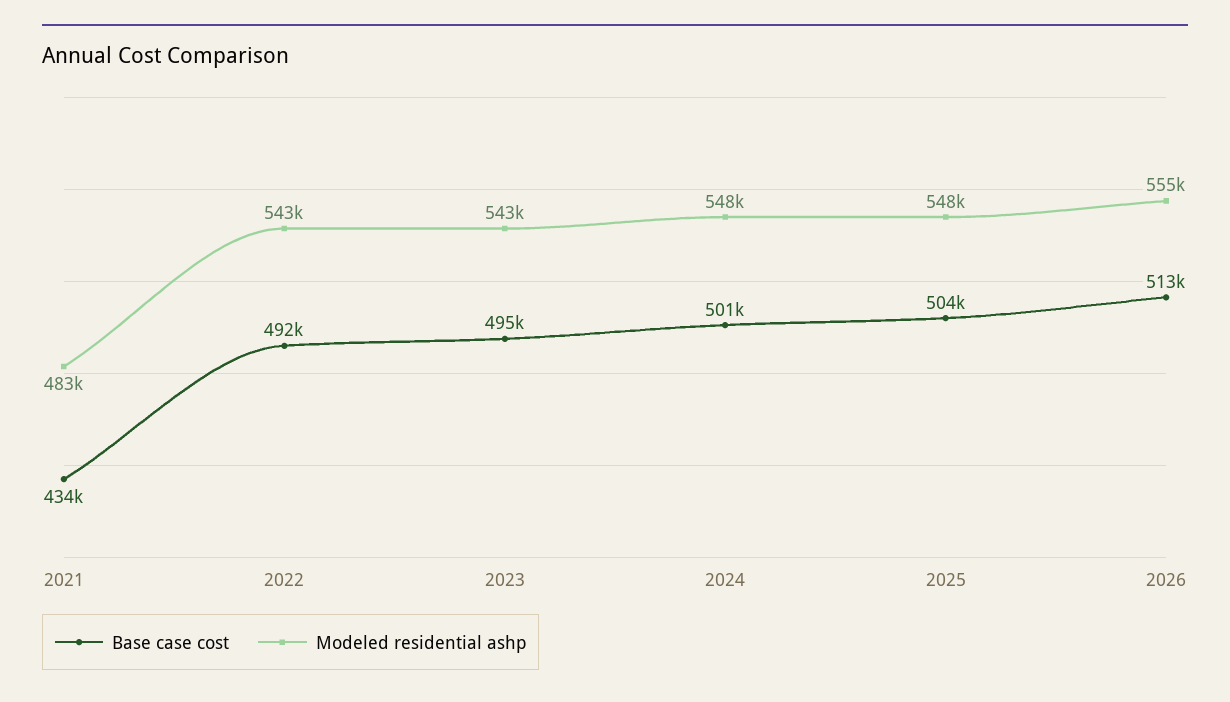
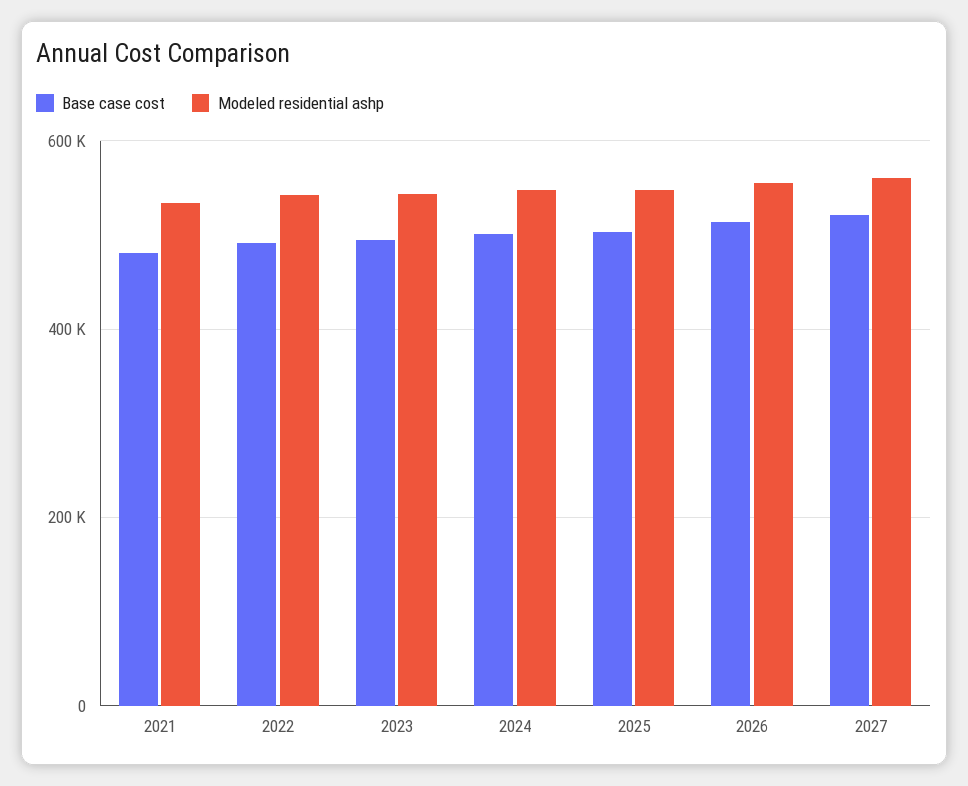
Base case cost, 2021: 434000 -> 480000
Modeled residential ashp, 2021: 483000 -> 540000
Base case cost, 2027: none -> 520000
Modeled residential ashp, 2027: none -> 560000

